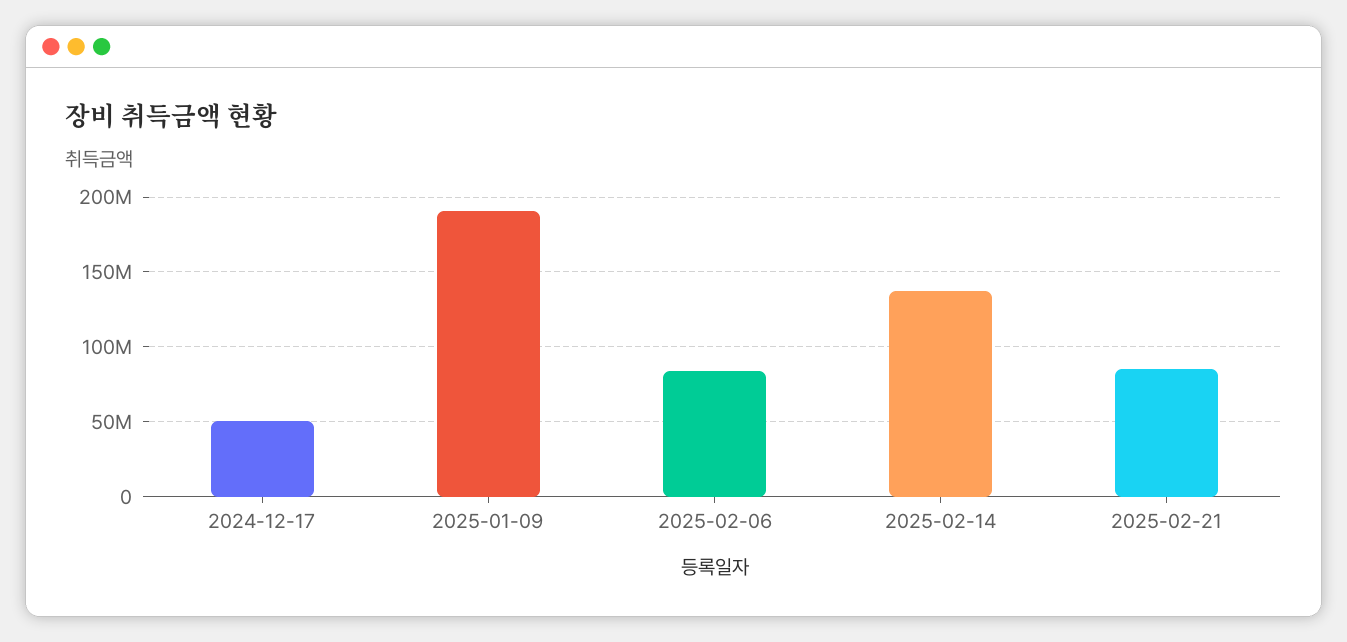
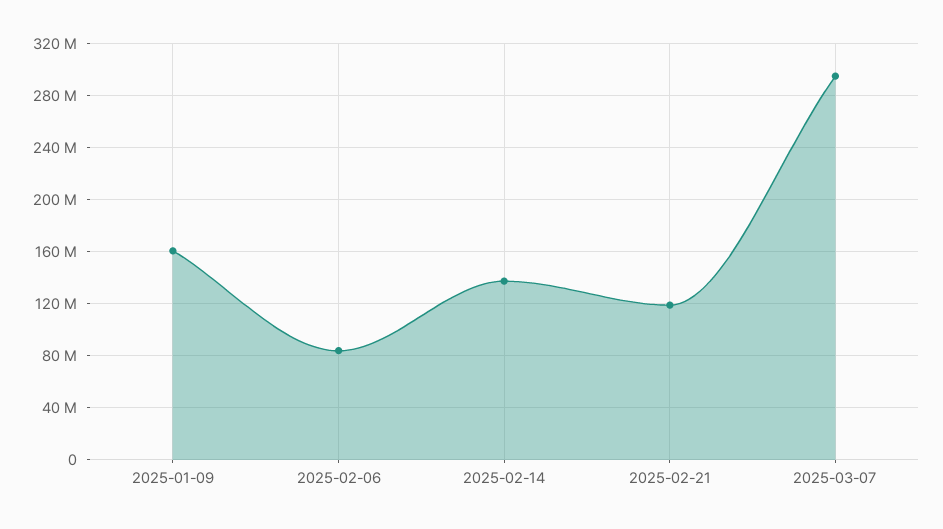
2024-12-17: 50000000 -> none
2025-01-09: 190000000 -> 160000000
2025-02-21: 85000000 -> 120000000
2025-03-07: none -> 295000000

